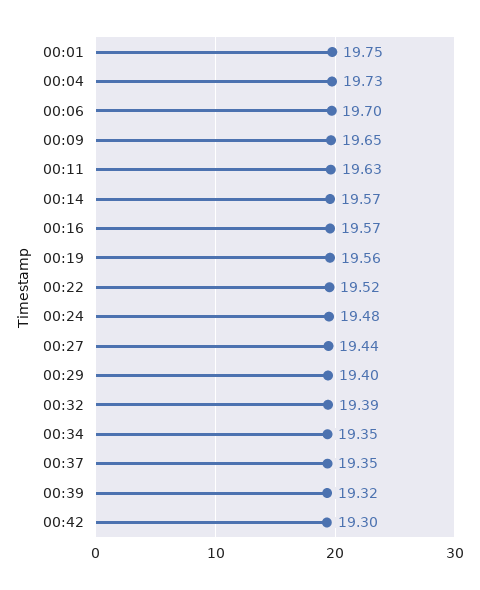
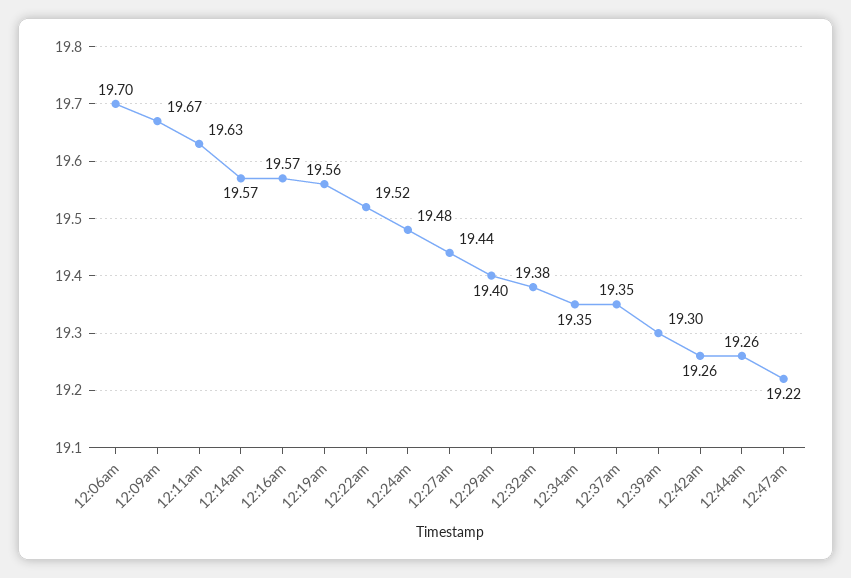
00:01: 19.75 -> none
00:04: 19.73 -> none
00:09: 19.65 -> 19.67
00:32: 19.39 -> 19.38
00:39: 19.32 -> 19.3
00:42: 19.3 -> 19.26
12:44am: none -> 19.26
12:47am: none -> 19.22

